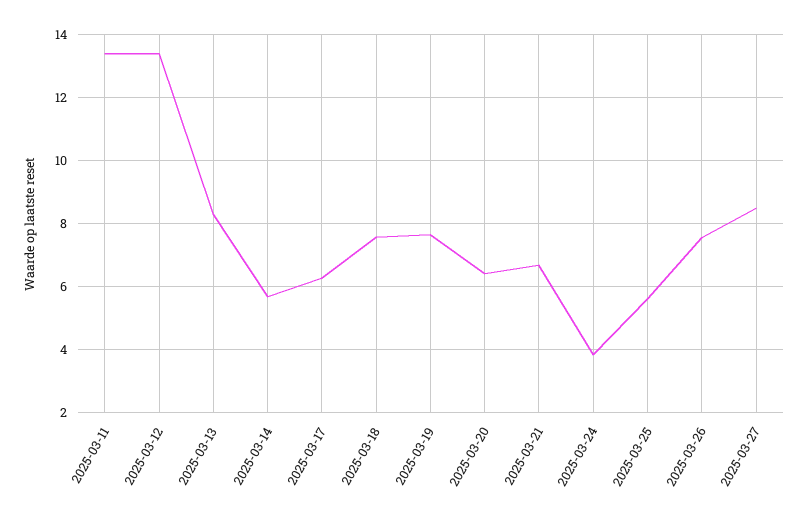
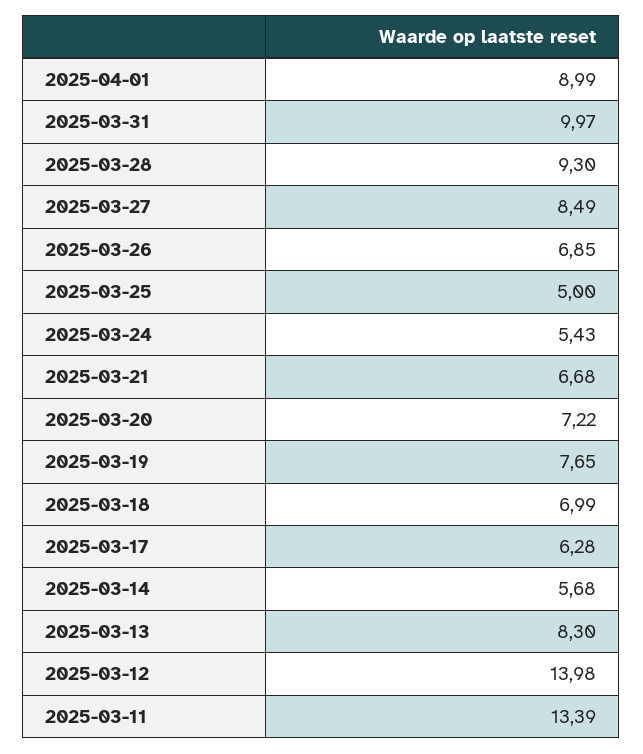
2025-03-12: 13.4 -> 13.98
2025-03-18: 7.6 -> 6.99
2025-03-20: 6.4 -> 7.22
2025-03-24: 3.8 -> 5.43
2025-03-25: 5.6 -> 5
2025-03-26: 7.6 -> 6.85
2025-04-01: none -> 8.99
2025-03-31: none -> 9.97
2025-03-28: none -> 9.3

